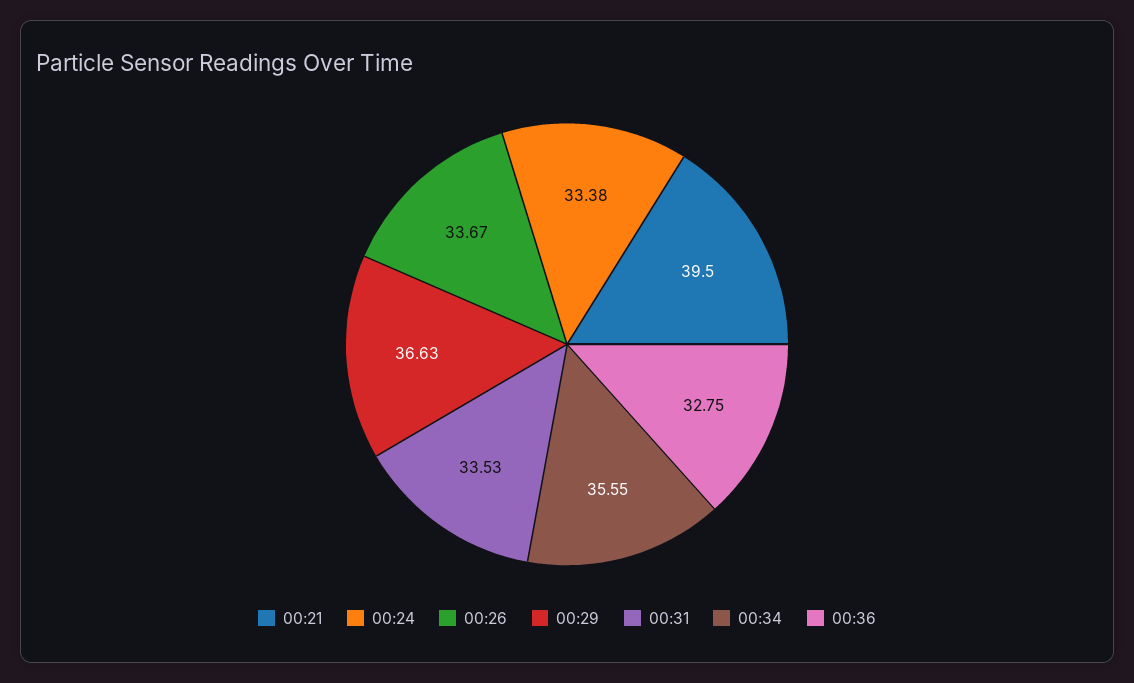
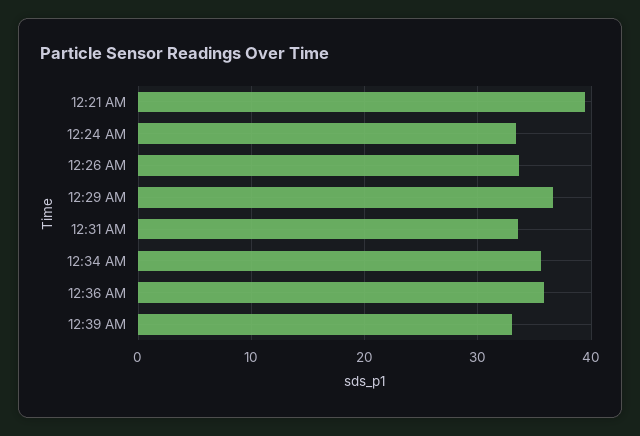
00:36: 32.75 -> 36
12:39 AM: none -> 33

